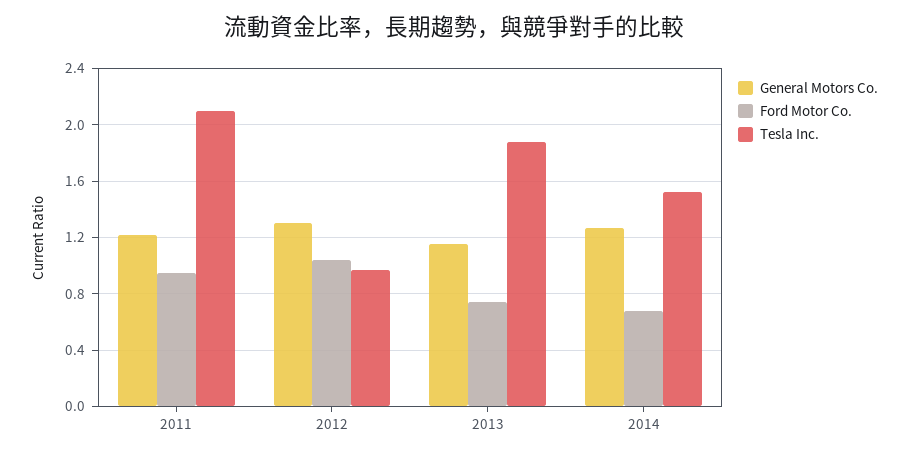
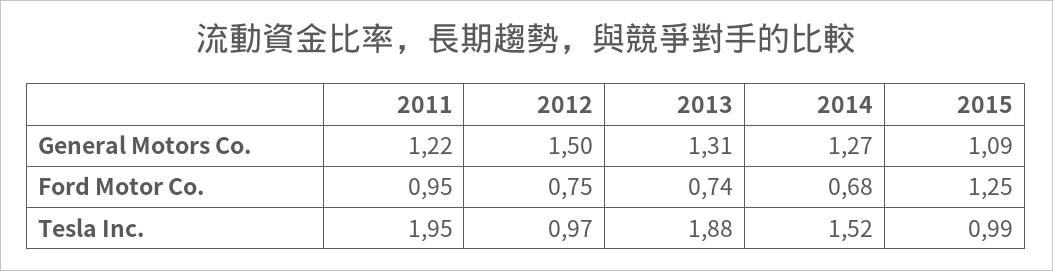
Tesla Inc., 2011: 2.1 -> 1.95
General Motors Co., 2012: 1.3 -> 1.5
Ford Motor Co., 2012: 1.05 -> 0.75
General Motors Co., 2013: 1.15 -> 1.31
General Motors Co., 2015: none -> 1.09
Ford Motor Co., 2015: none -> 1.25
Tesla Inc., 2015: none -> 0.99

